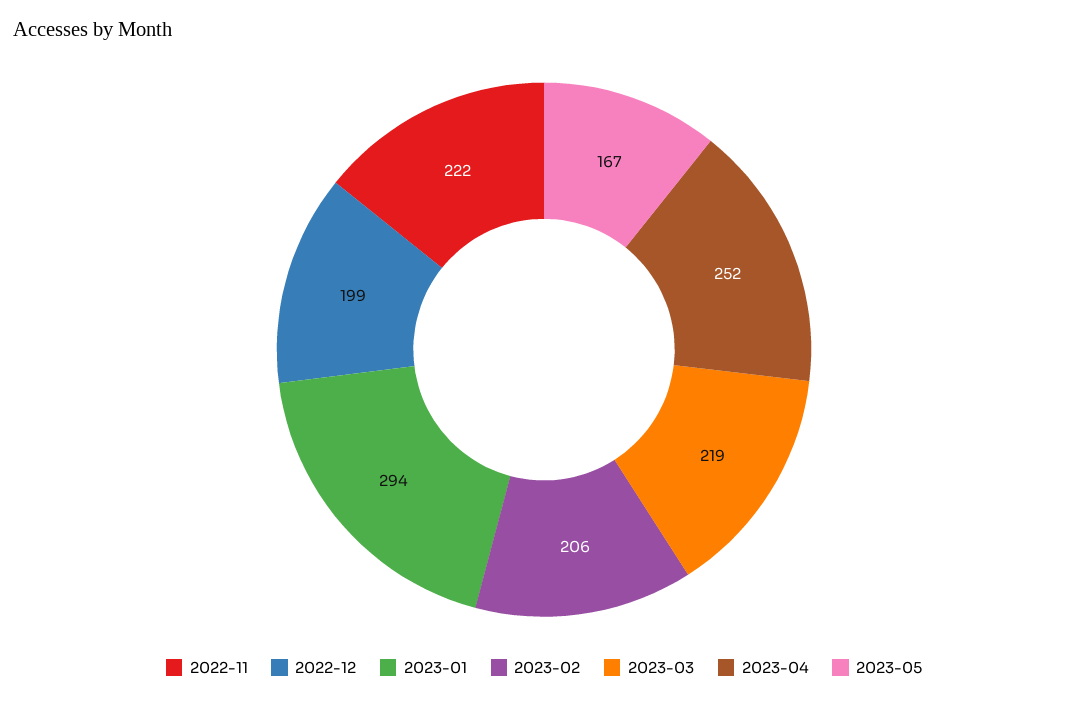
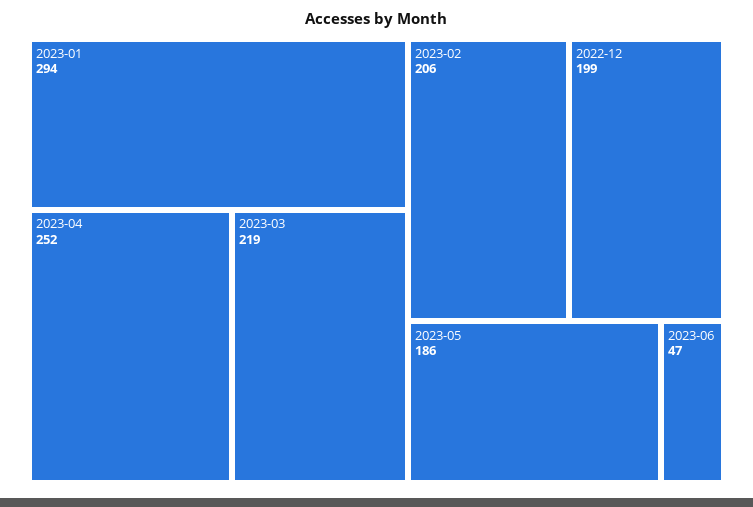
2022-11: 222 -> none
2023-05: 167 -> 186
2023-06: none -> 47

